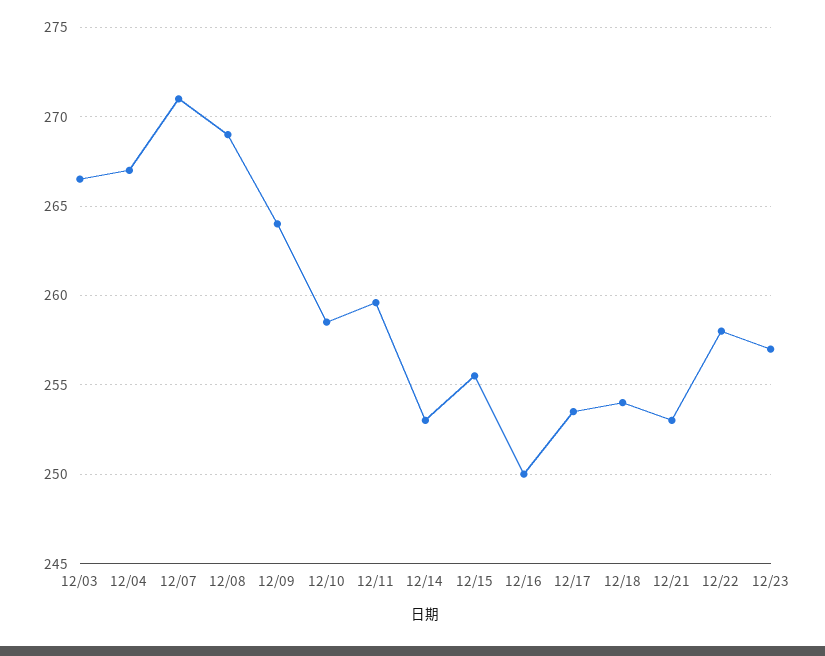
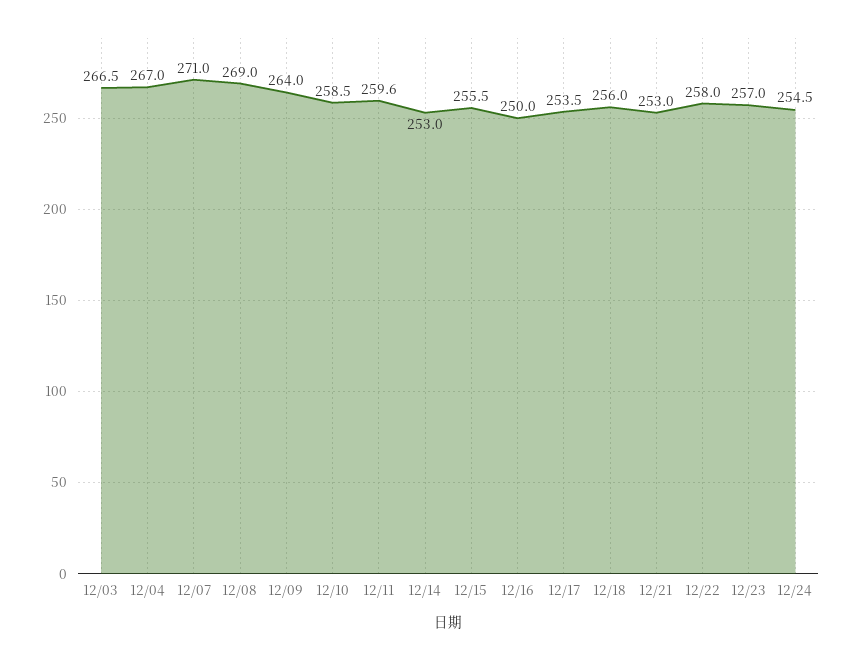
12/18: 254 -> 256
12/24: none -> 254.5

